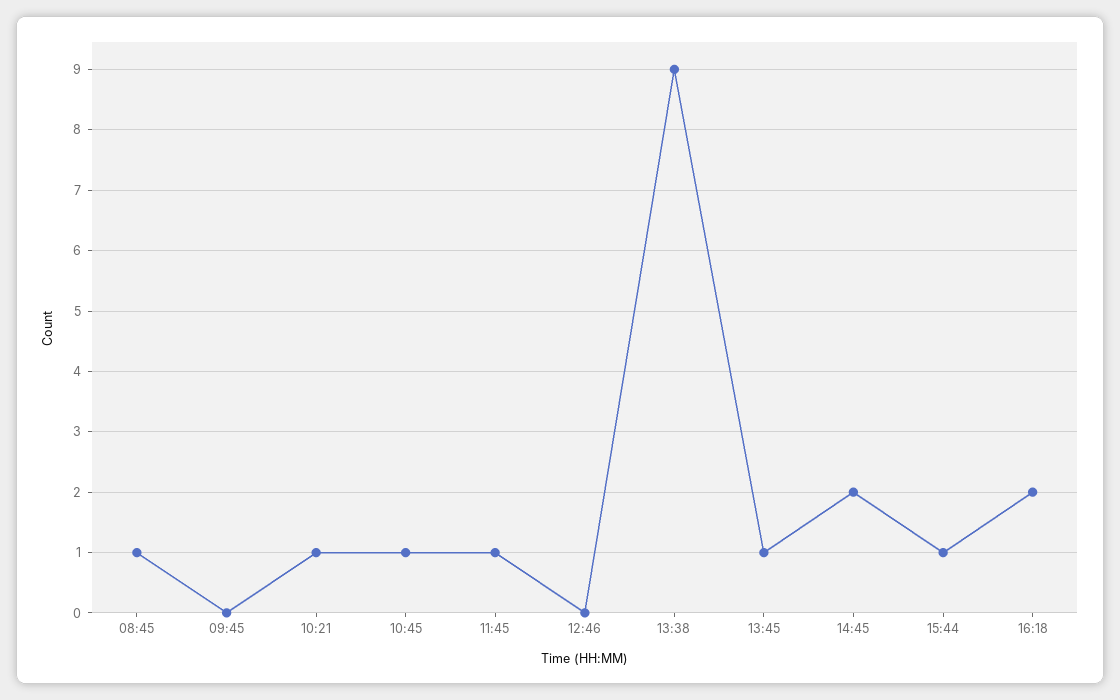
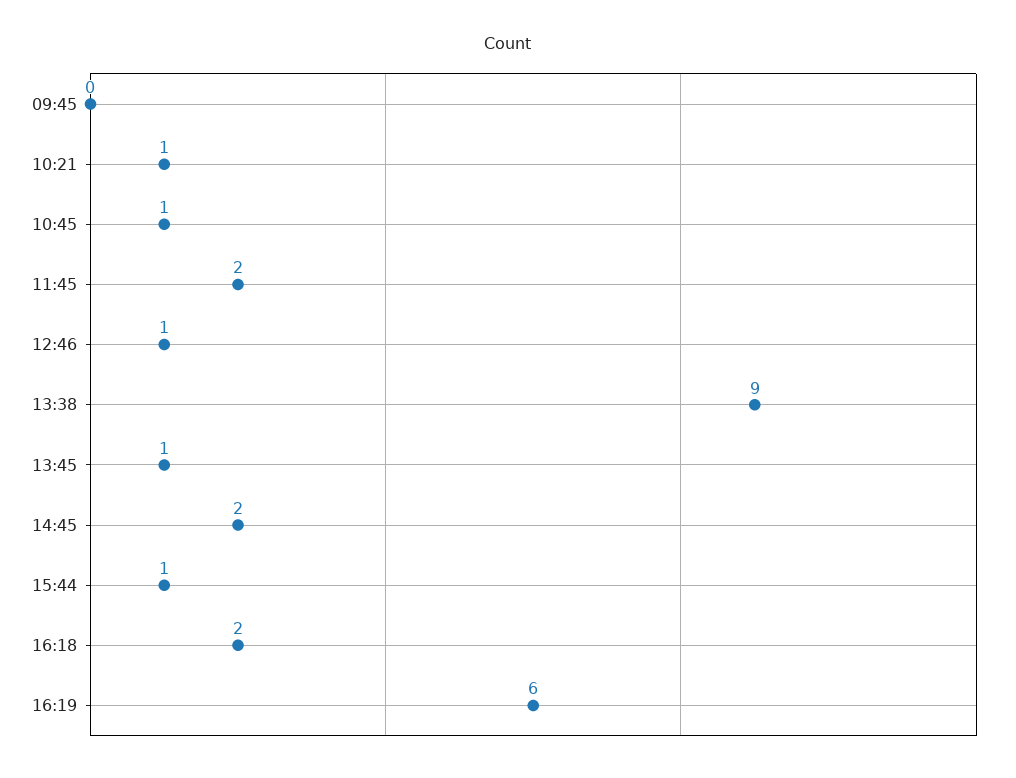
08:45: 1 -> none
11:45: 1 -> 2
12:46: 0 -> 1
16:19: none -> 6

